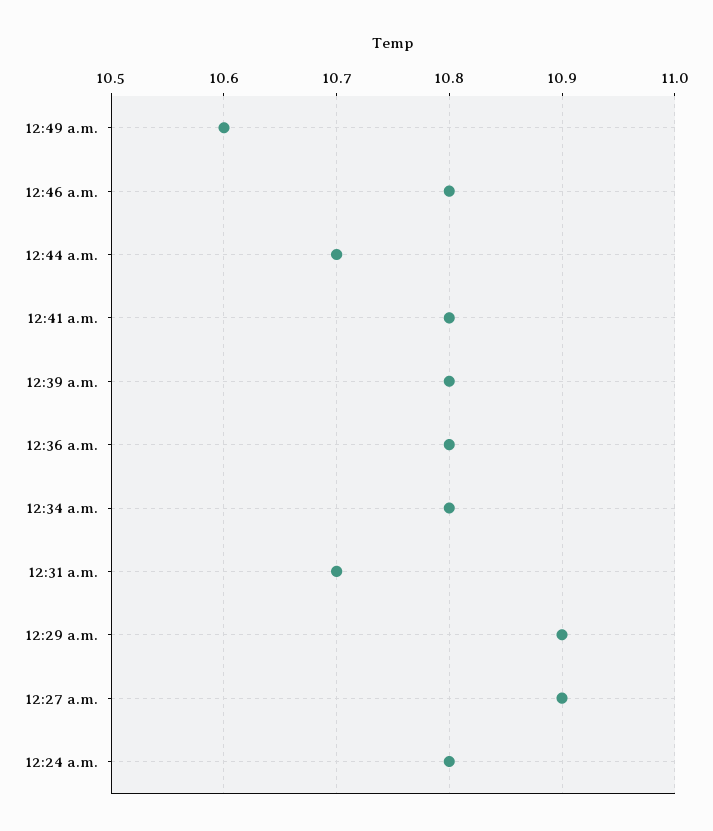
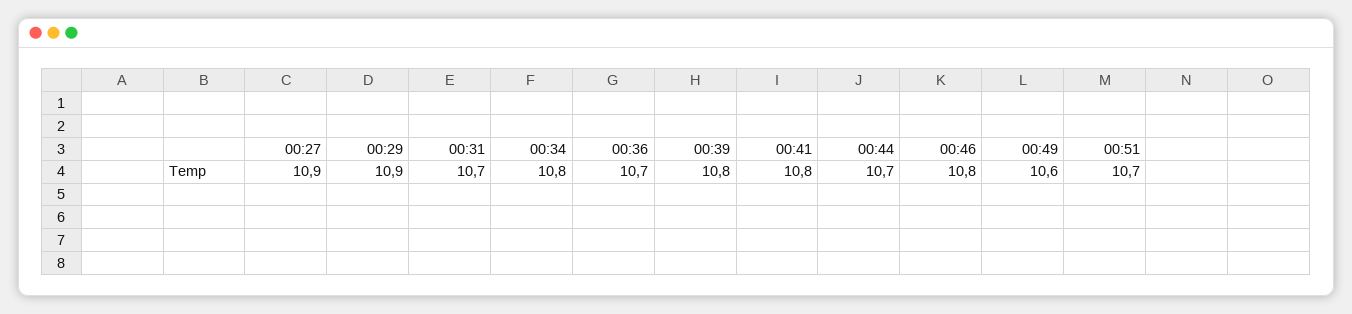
12:36 a.m.: 10.8 -> 10.7
12:24 a.m.: 10.8 -> none
00:51: none -> 10.7

